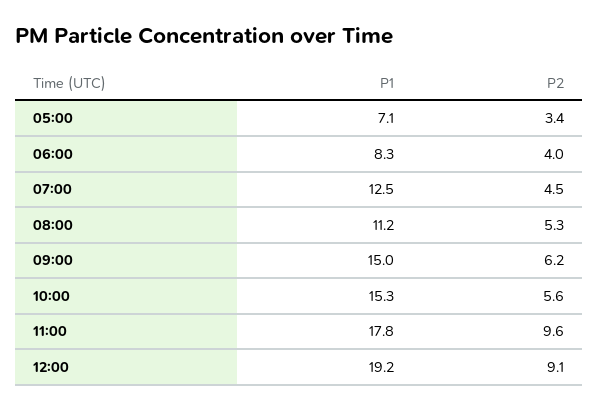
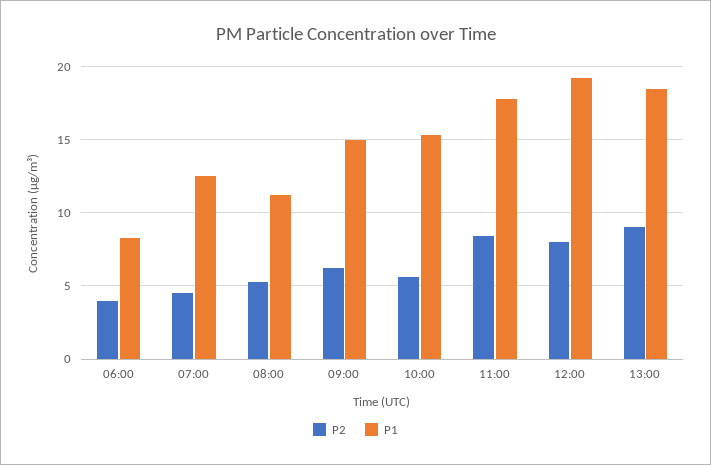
P1, 05:00: 7.1 -> none
P2, 05:00: 3.4 -> none
P2, 11:00: 9.6 -> 8.5
P2, 12:00: 9.1 -> 8
P2, 13:00: none -> 9
P1, 13:00: none -> 18.5

